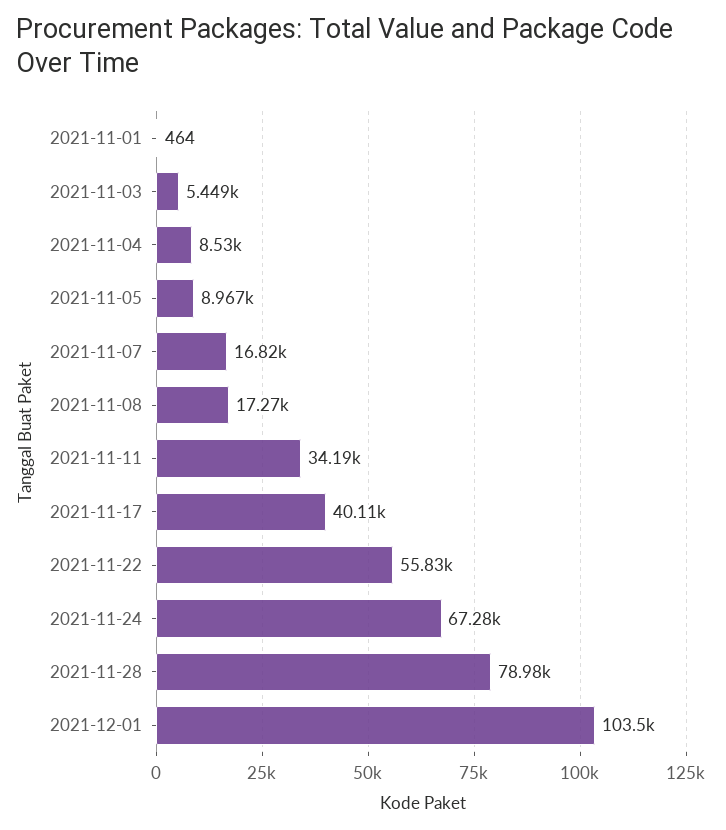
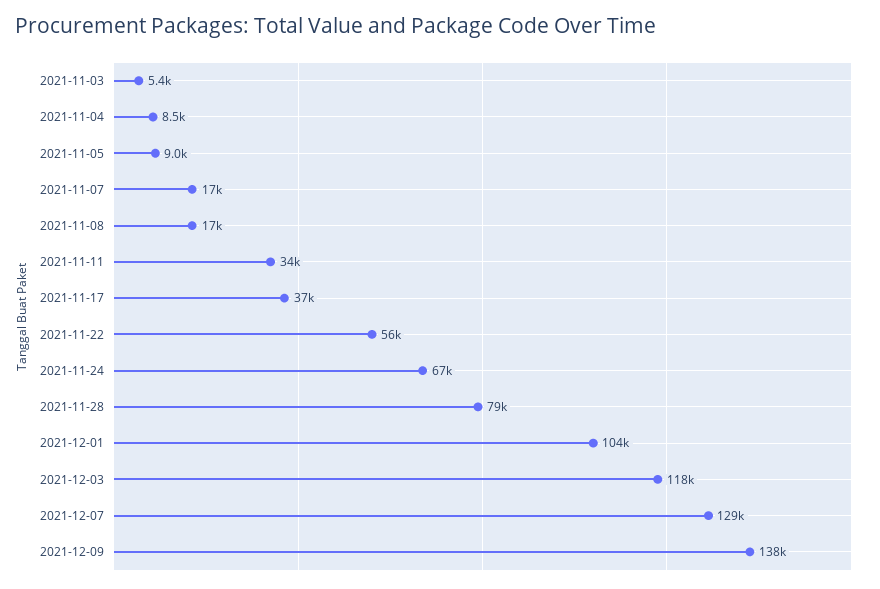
2021-11-01: 464 -> none
2021-11-17: 40110 -> 37000
2021-12-03: none -> 118000
2021-12-07: none -> 129000
2021-12-09: none -> 138000

